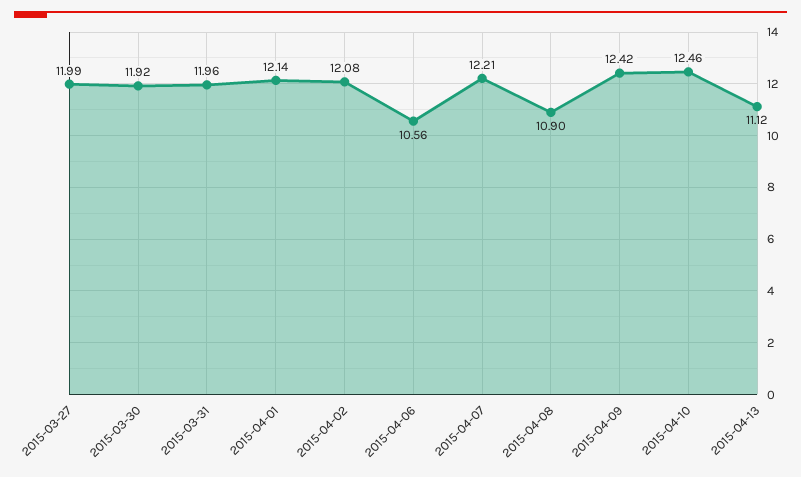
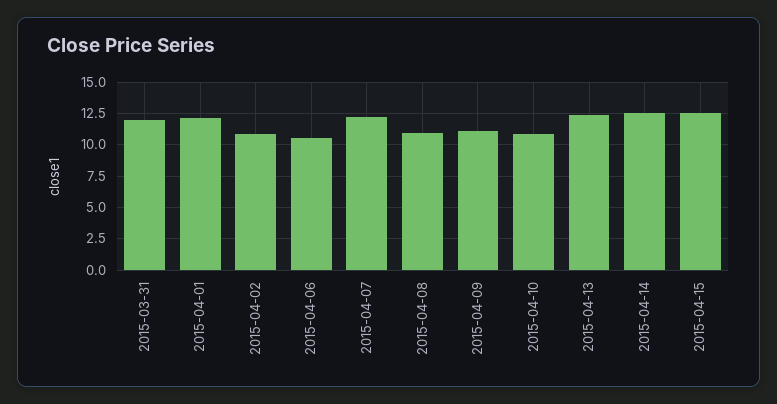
2015-03-27: 11.99 -> none
2015-03-30: 11.92 -> none
2015-04-02: 12.08 -> 11
2015-04-09: 12.42 -> 11
2015-04-10: 12.46 -> 11
2015-04-13: 11.12 -> 12.5
2015-04-14: none -> 12.5
2015-04-15: none -> 12.5

